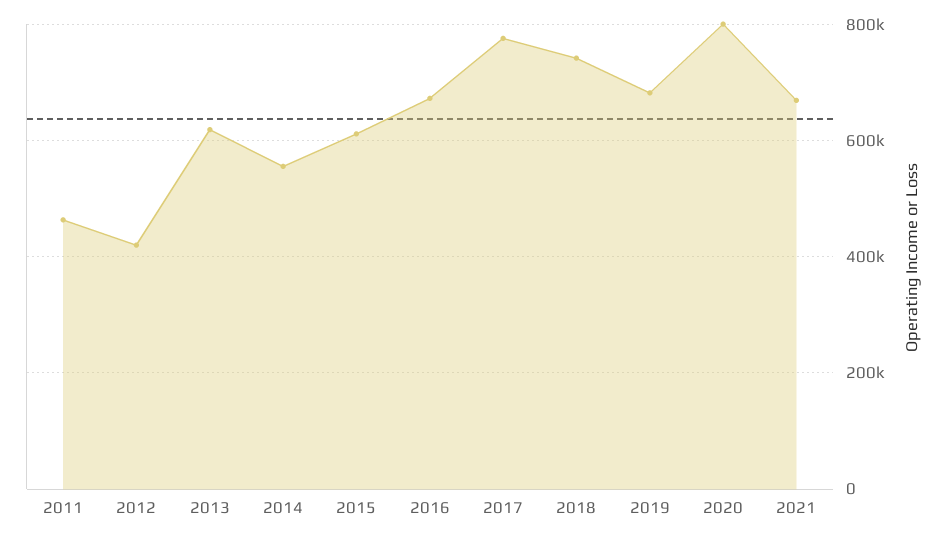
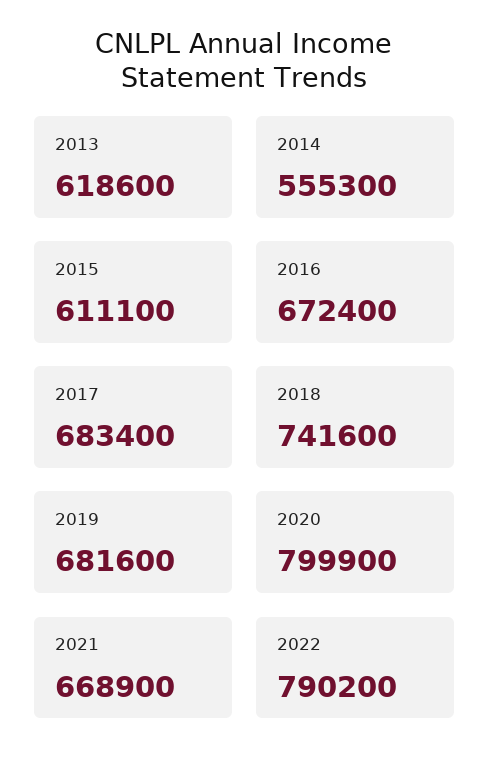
2011: 460000 -> none
2012: 420000 -> none
2017: 780000 -> 683400
2022: none -> 790200

